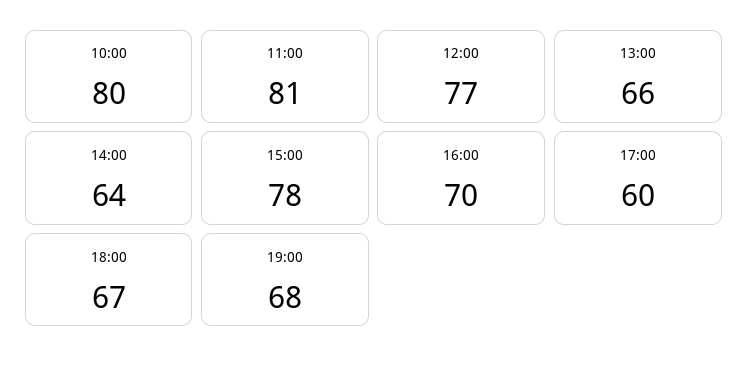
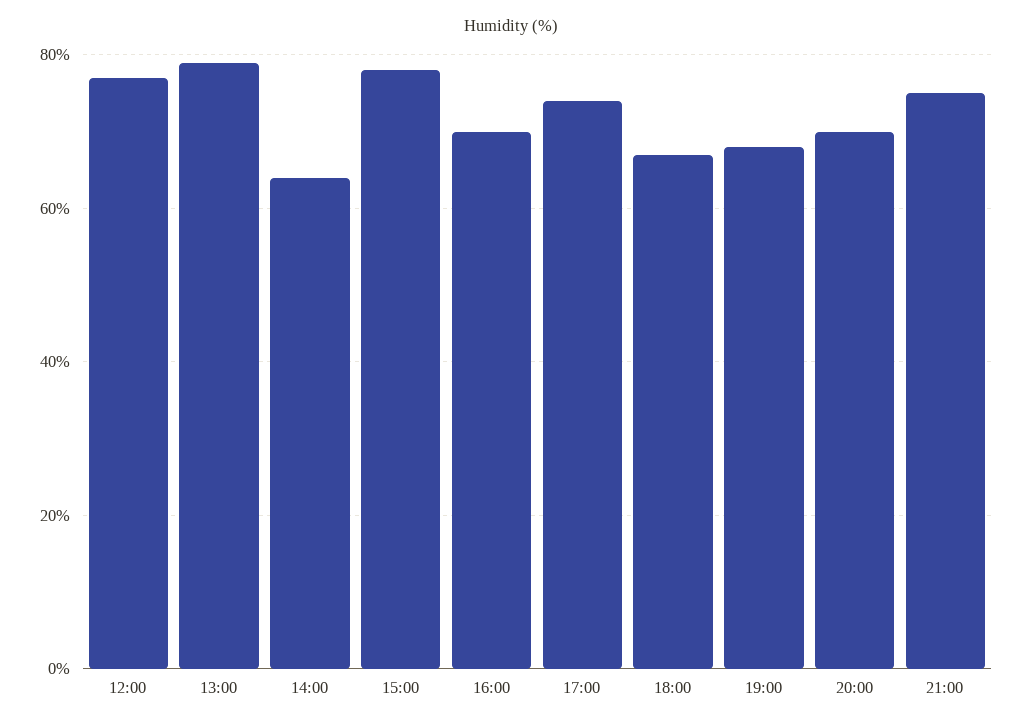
10:00: 80 -> none
11:00: 81 -> none
13:00: 66 -> 80
17:00: 60 -> 75
20:00: none -> 70
21:00: none -> 75

